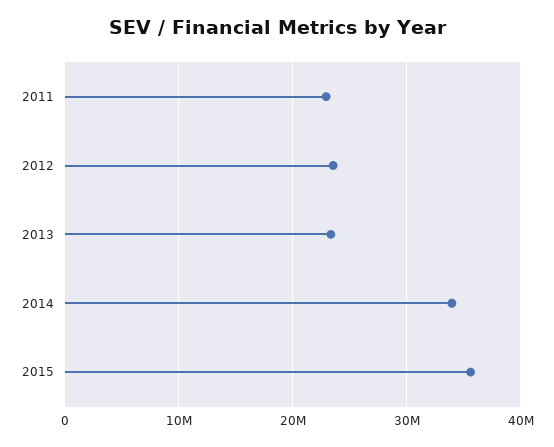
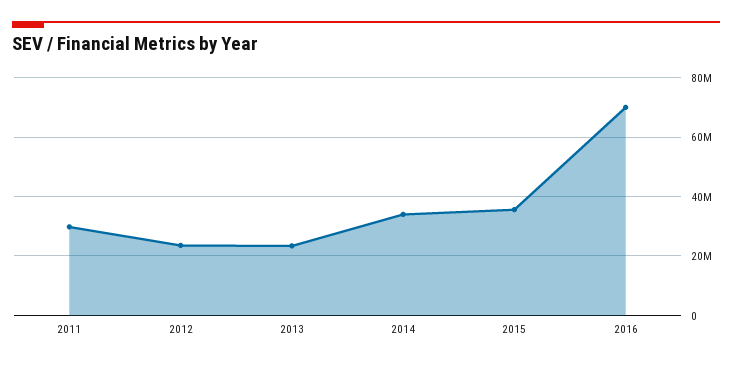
2011: 23000000 -> 30000000
2016: none -> 70000000

